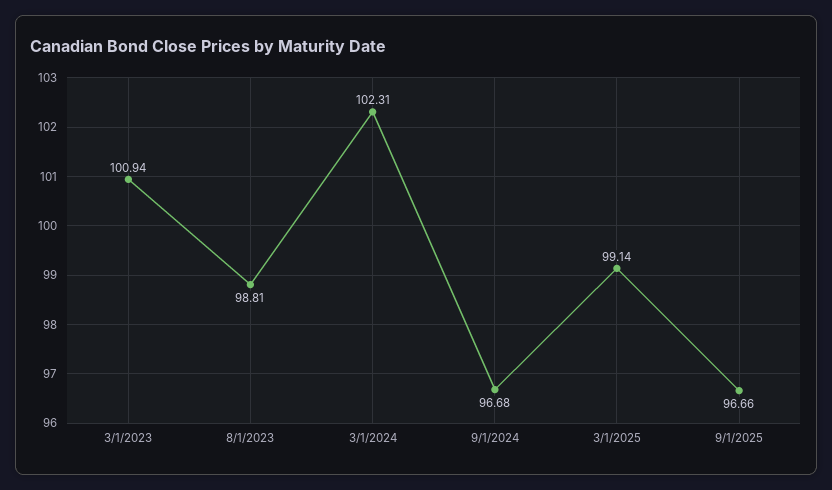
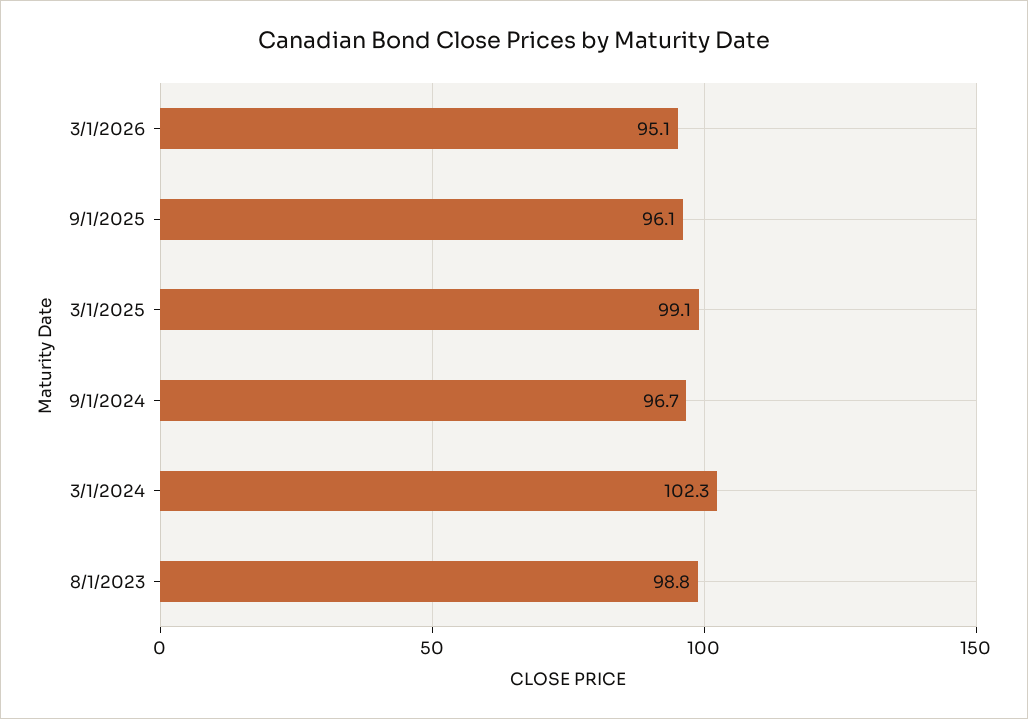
3/1/2023: 100.94 -> none
9/1/2025: 96.66 -> 96.1
3/1/2026: none -> 95.1

